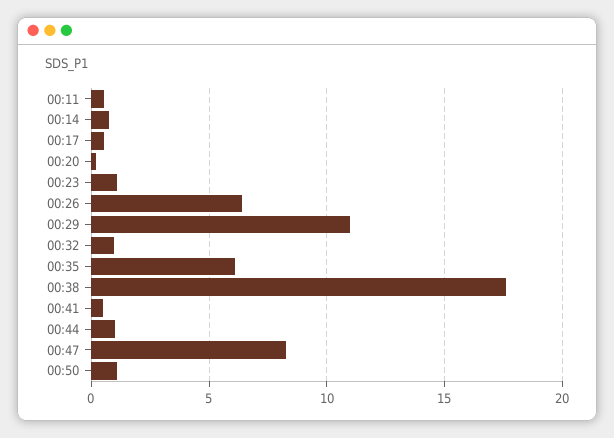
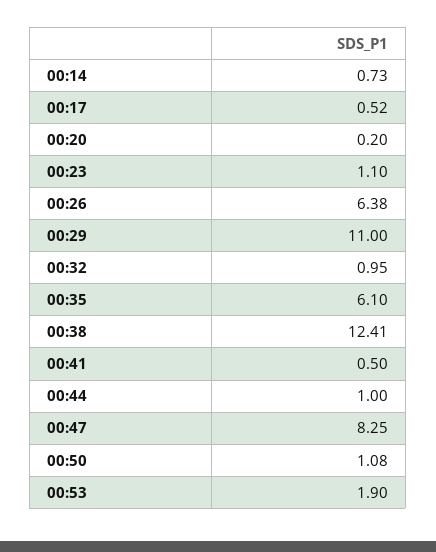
00:11: 0.5 -> none
00:38: 17.5 -> 12.41
00:53: none -> 1.9

